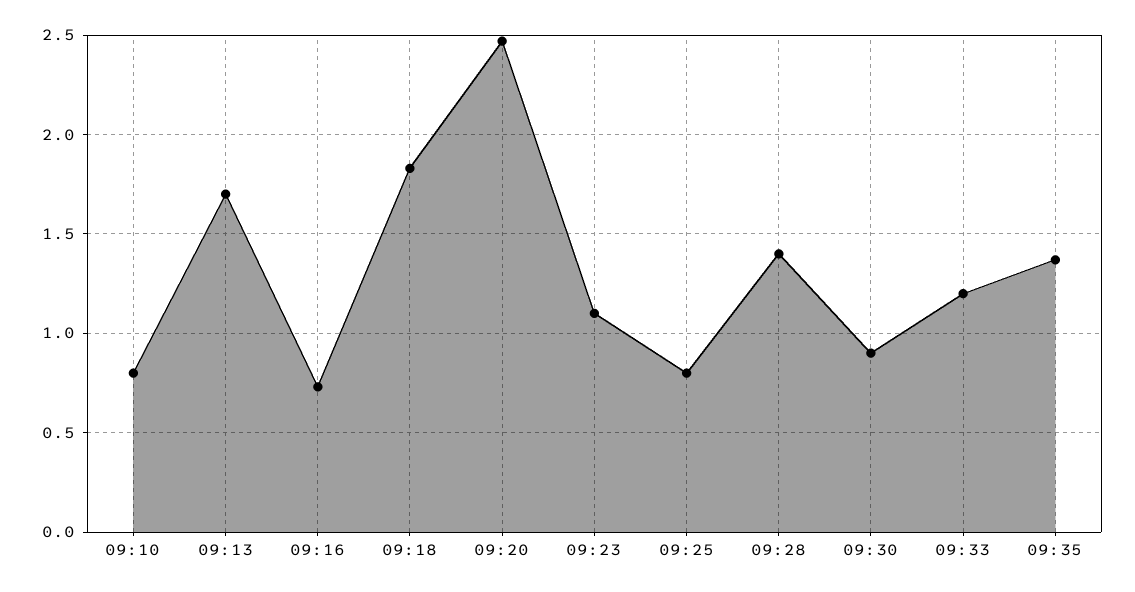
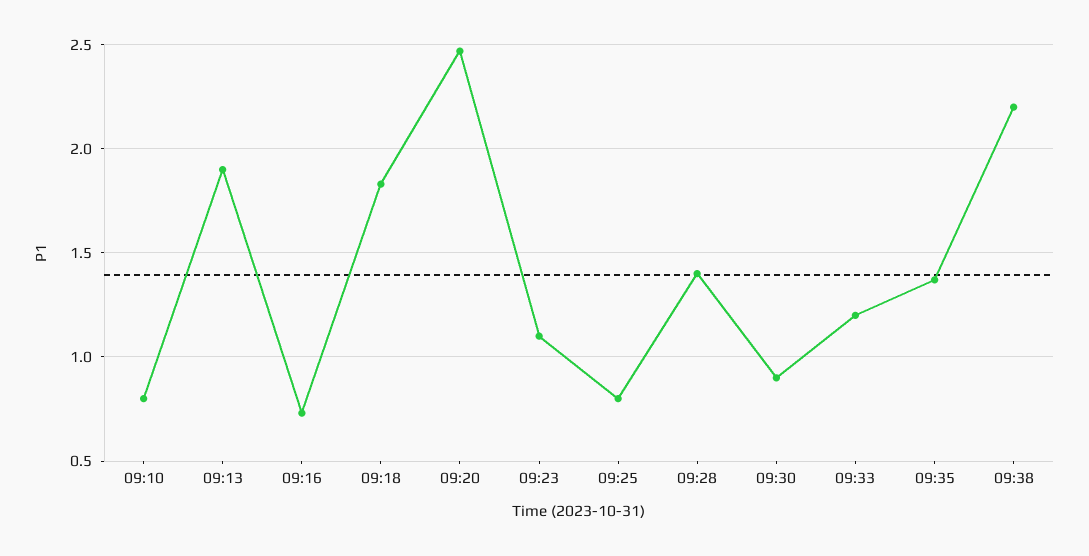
09:13: 1.7 -> 1.9
09:38: none -> 2.2

